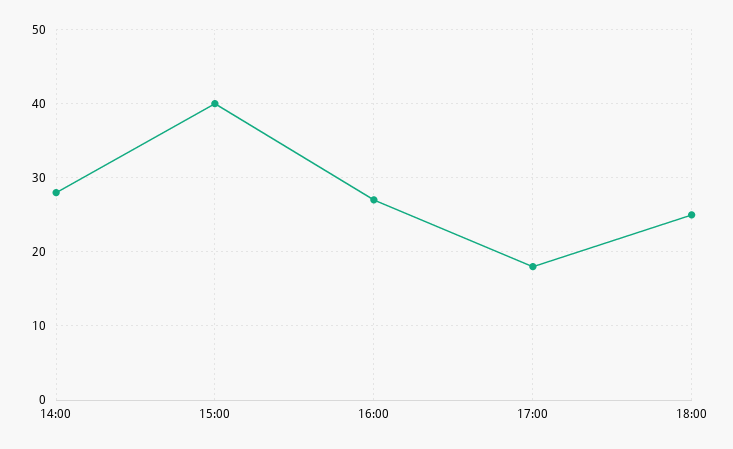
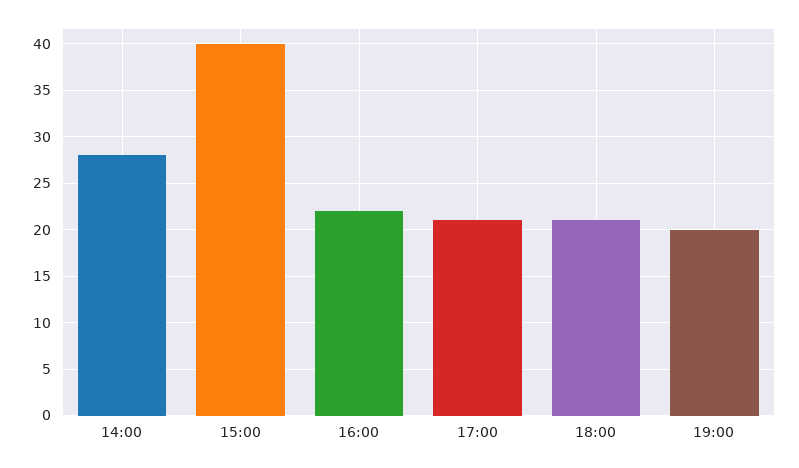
16:00: 27 -> 22
17:00: 18 -> 21
18:00: 25 -> 21
19:00: none -> 20

